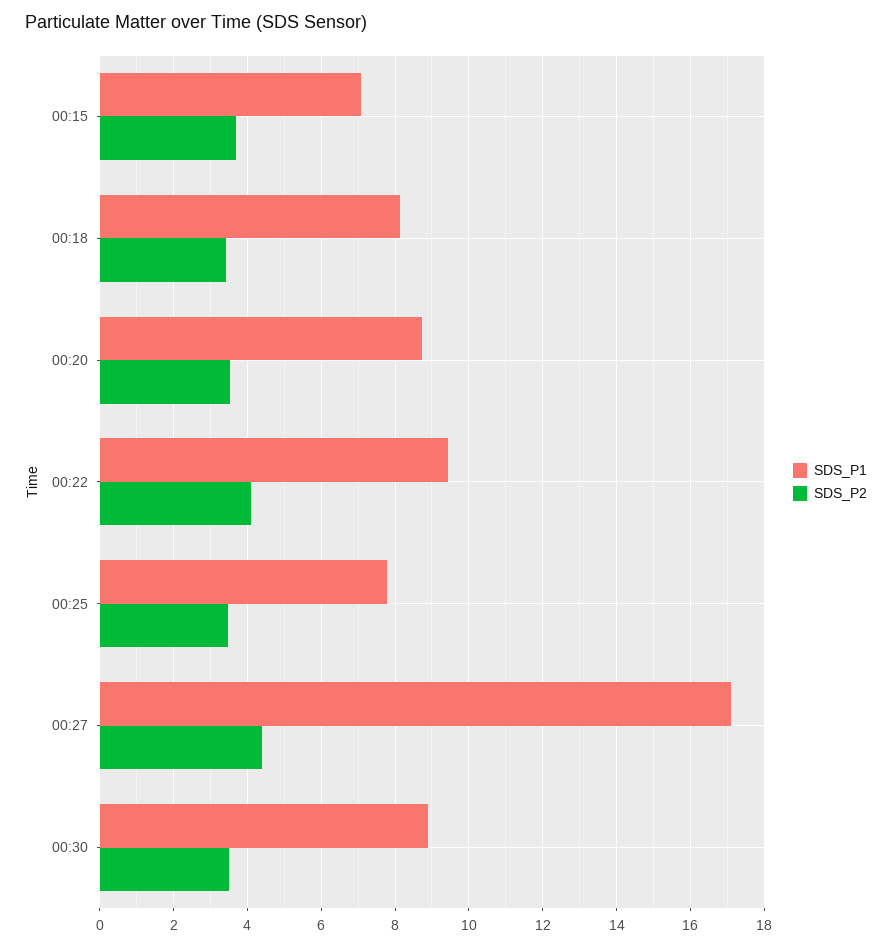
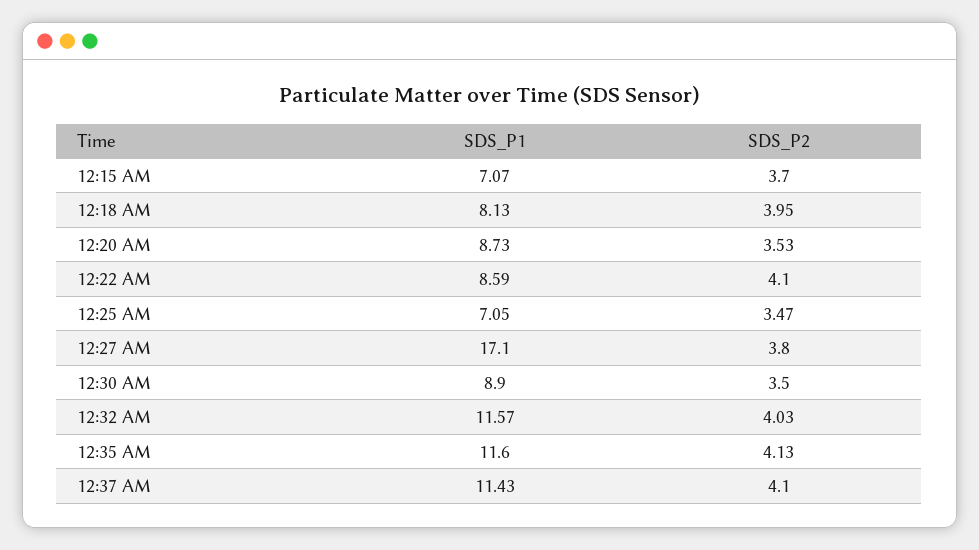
SDS_P2, 00:18: 3.4 -> 3.95
SDS_P1, 00:22: 9.4 -> 8.59
SDS_P1, 00:25: 7.8 -> 7.05
SDS_P2, 00:27: 4.4 -> 3.8
SDS_P1, 12:32 AM: none -> 11.57
SDS_P2, 12:32 AM: none -> 4.03
SDS_P1, 12:35 AM: none -> 11.6
SDS_P2, 12:35 AM: none -> 4.13
SDS_P1, 12:37 AM: none -> 11.43
SDS_P2, 12:37 AM: none -> 4.1

